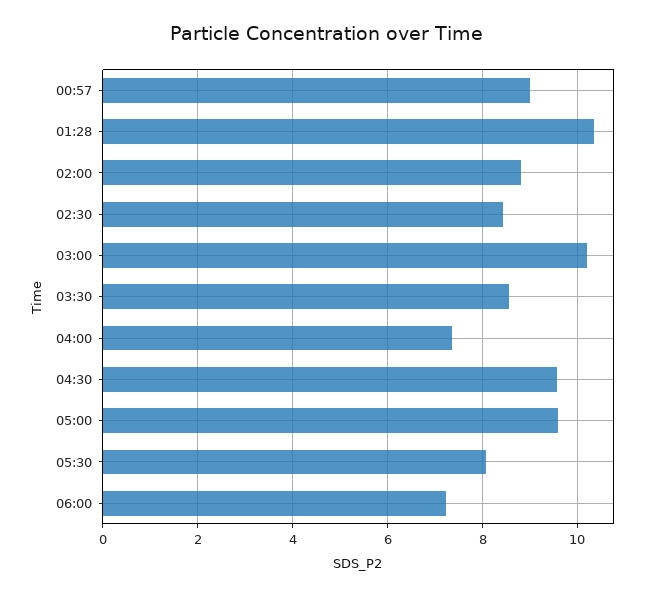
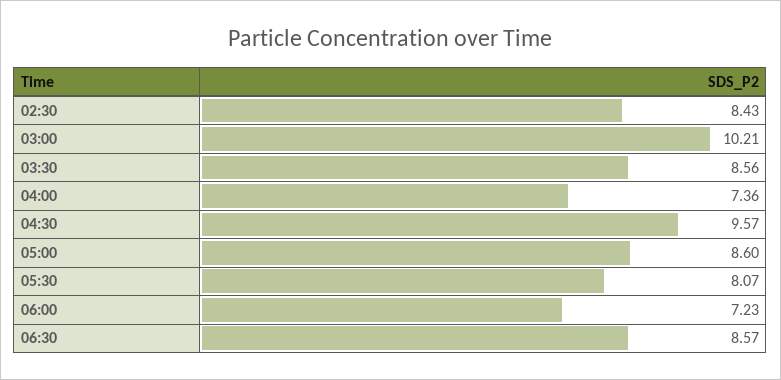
00:57: 9 -> none
01:28: 10.4 -> none
02:00: 8.8 -> none
05:00: 9.6 -> 8.6
06:30: none -> 8.57

